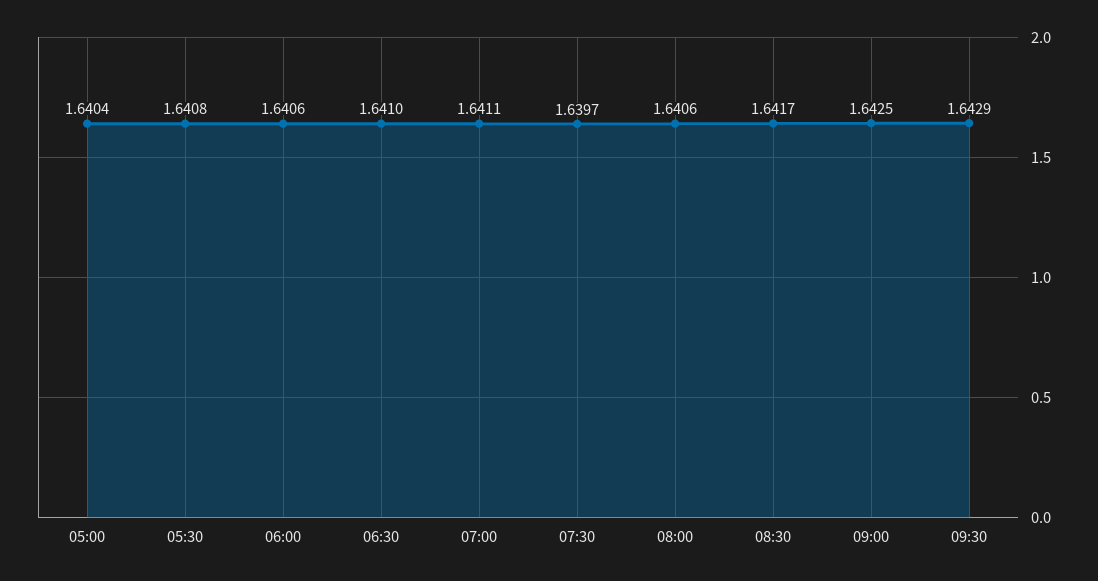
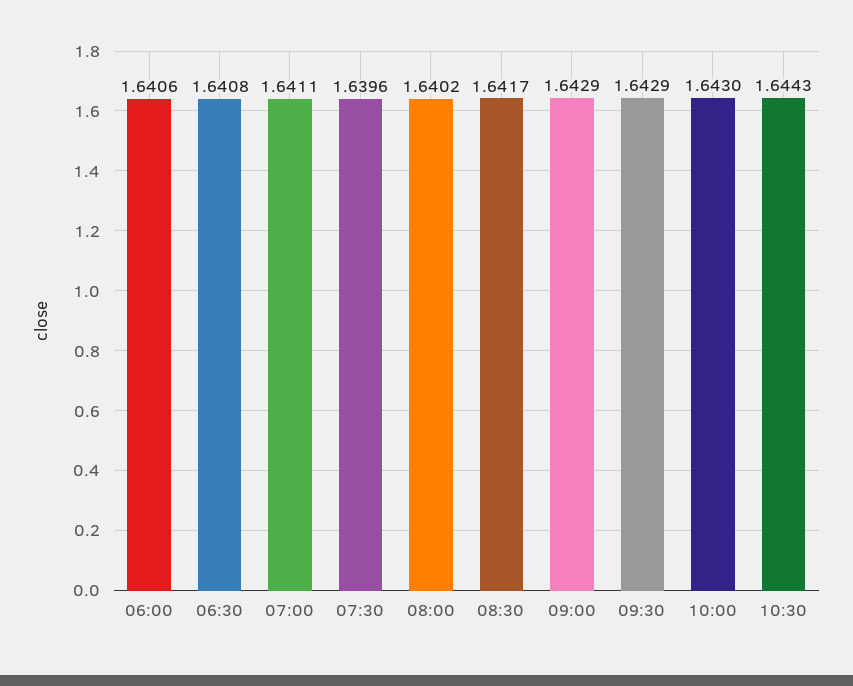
05:00: 1.6404 -> none
05:30: 1.6408 -> none
06:30: 1.641 -> 1.6408
07:30: 1.6397 -> 1.6396
08:00: 1.6406 -> 1.6402
09:00: 1.6425 -> 1.6429
10:00: none -> 1.643
10:30: none -> 1.6443

